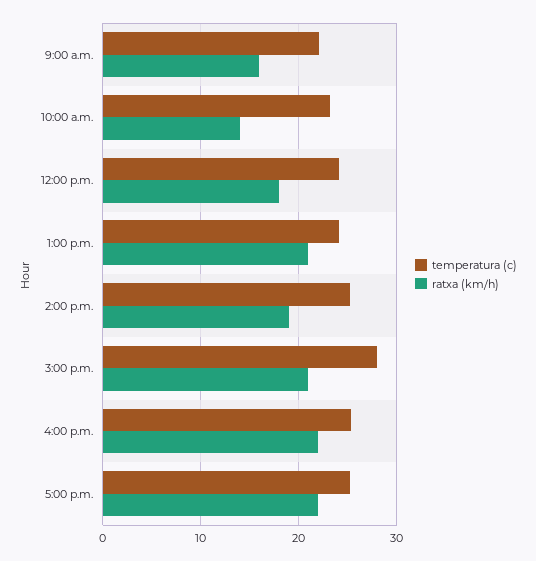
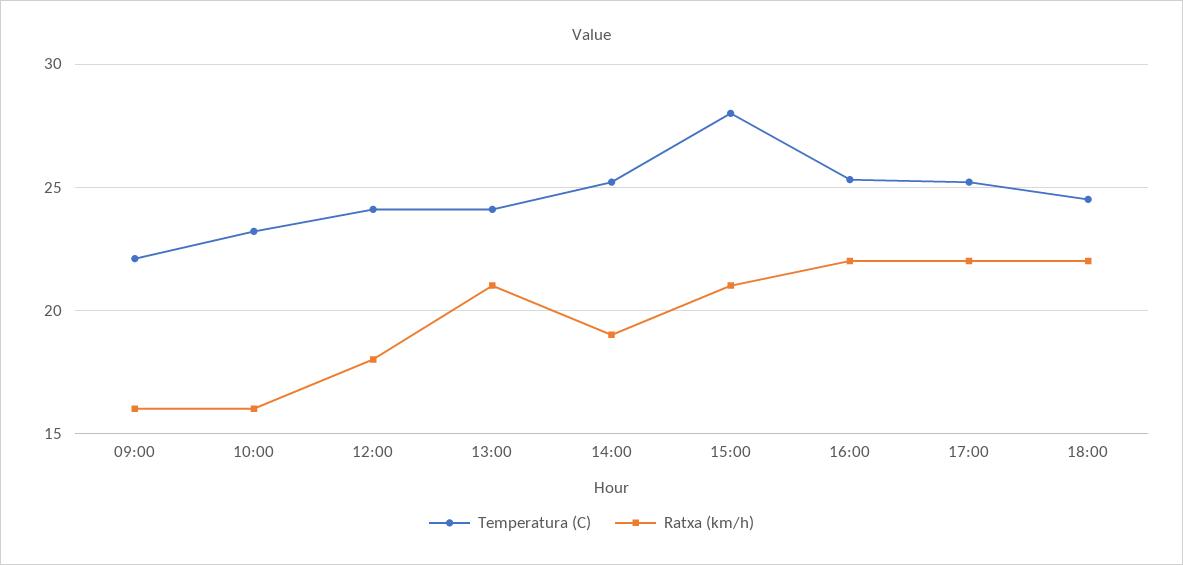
ratxa (km/h), 10:00 a.m.: 14 -> 16
temperatura (c), 18:00: none -> 24.5
ratxa (km/h), 18:00: none -> 22

